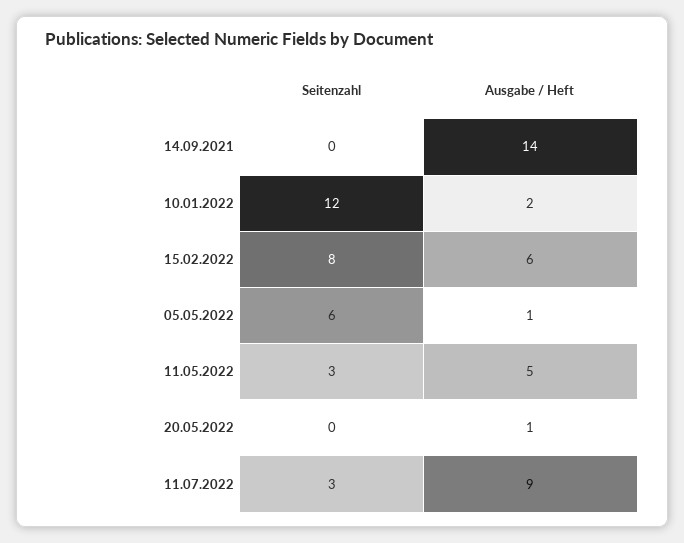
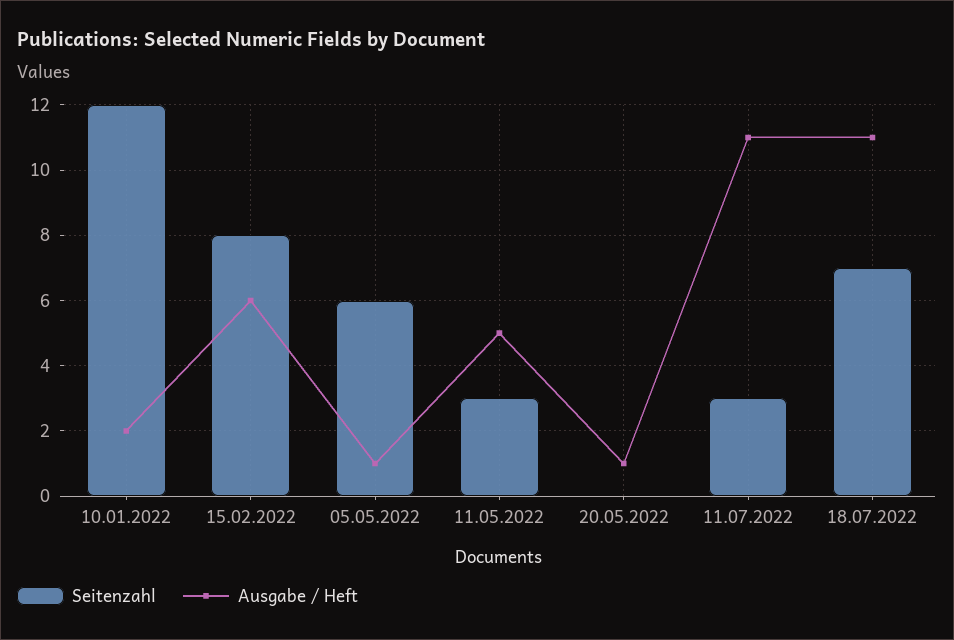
Seitenzahl, 14.09.2021: 0 -> none
Ausgabe / Heft, 14.09.2021: 14 -> none
Ausgabe / Heft, 11.07.2022: 9 -> 11
Seitenzahl, 18.07.2022: none -> 7
Ausgabe / Heft, 18.07.2022: none -> 11

